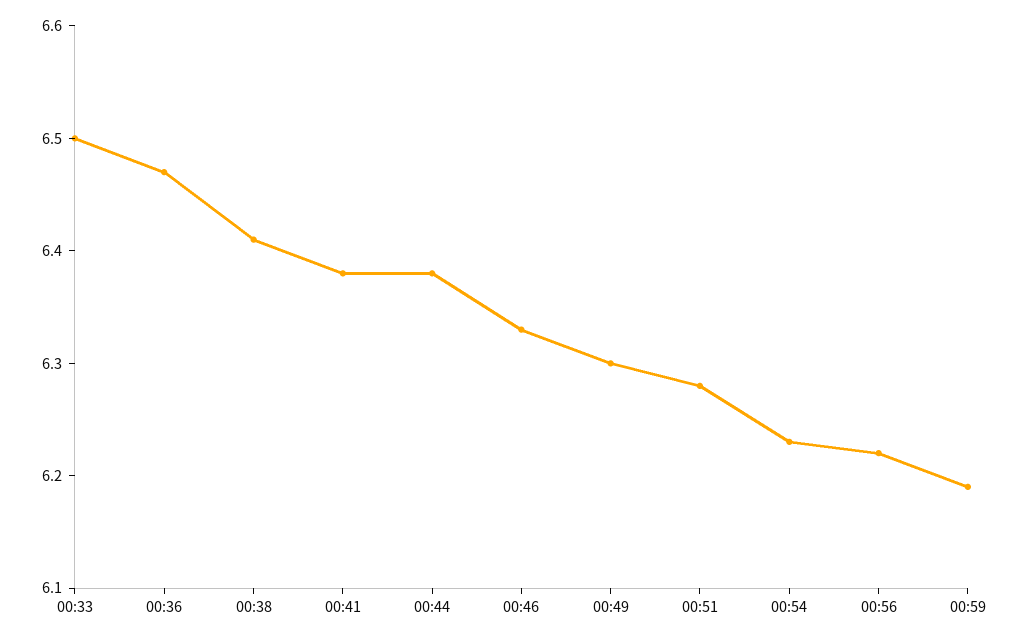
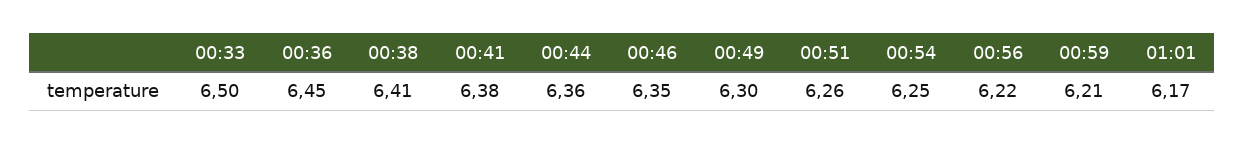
00:36: 6.47 -> 6.45
00:44: 6.38 -> 6.36
00:46: 6.33 -> 6.35
00:51: 6.28 -> 6.26
00:54: 6.23 -> 6.25
00:59: 6.19 -> 6.21
01:01: none -> 6.17

